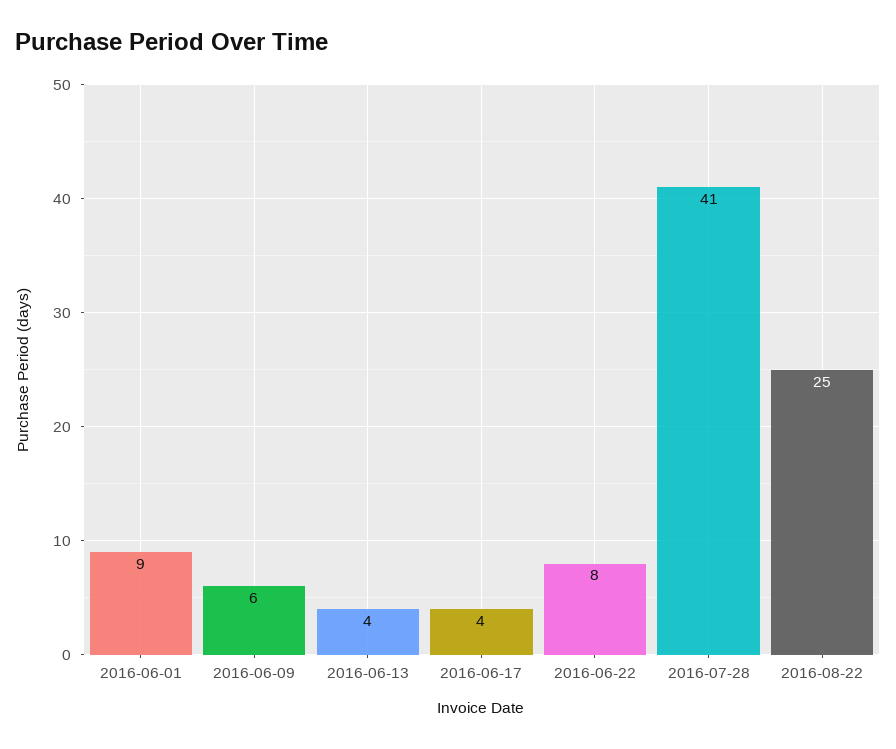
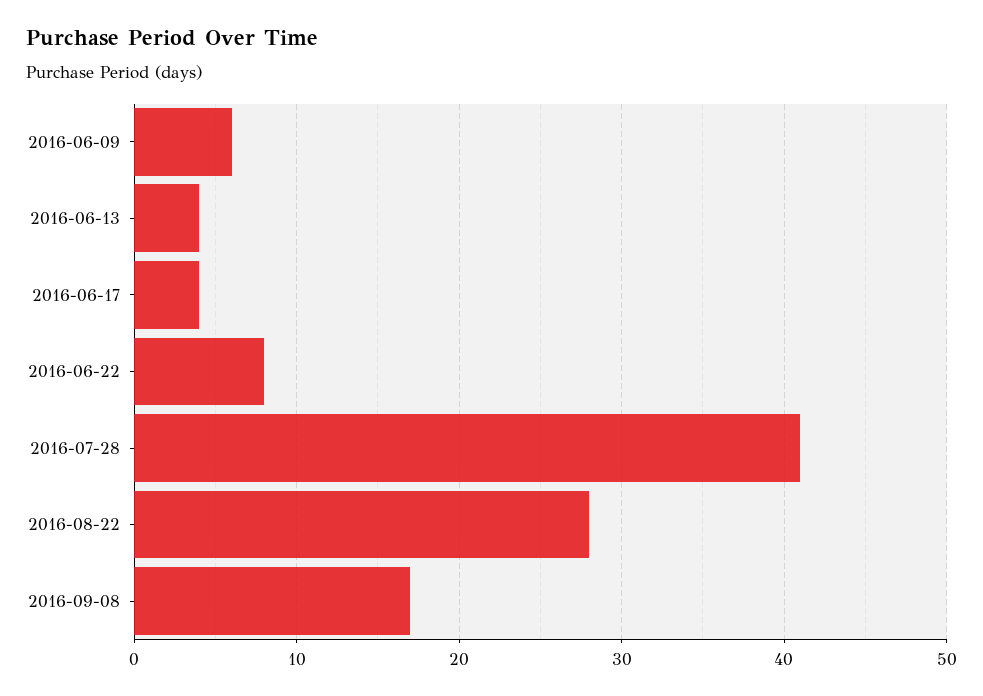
2016-06-01: 9 -> none
2016-08-22: 25 -> 28
2016-09-08: none -> 17

